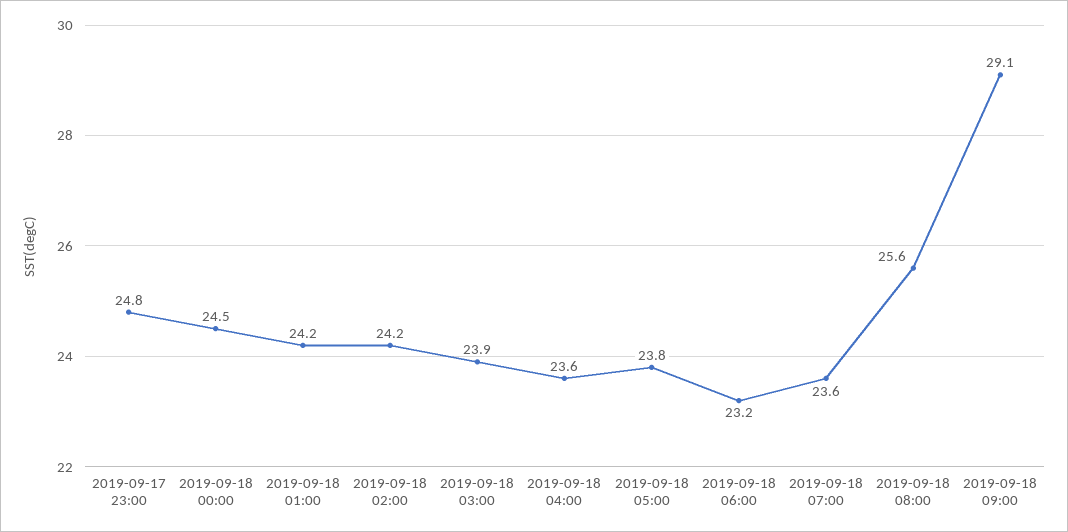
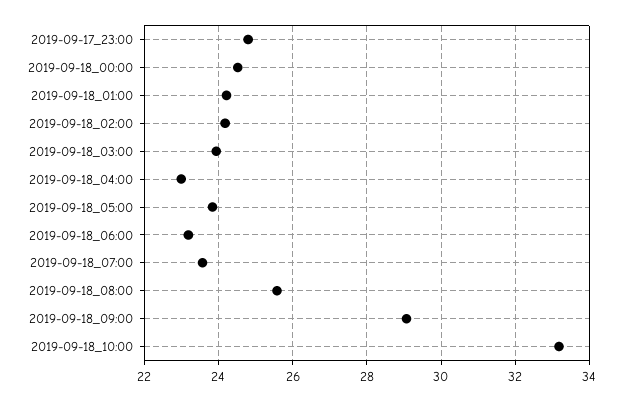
2019-09-18 04:00: 23.6 -> 23
2019-09-18_10:00: none -> 33.2

